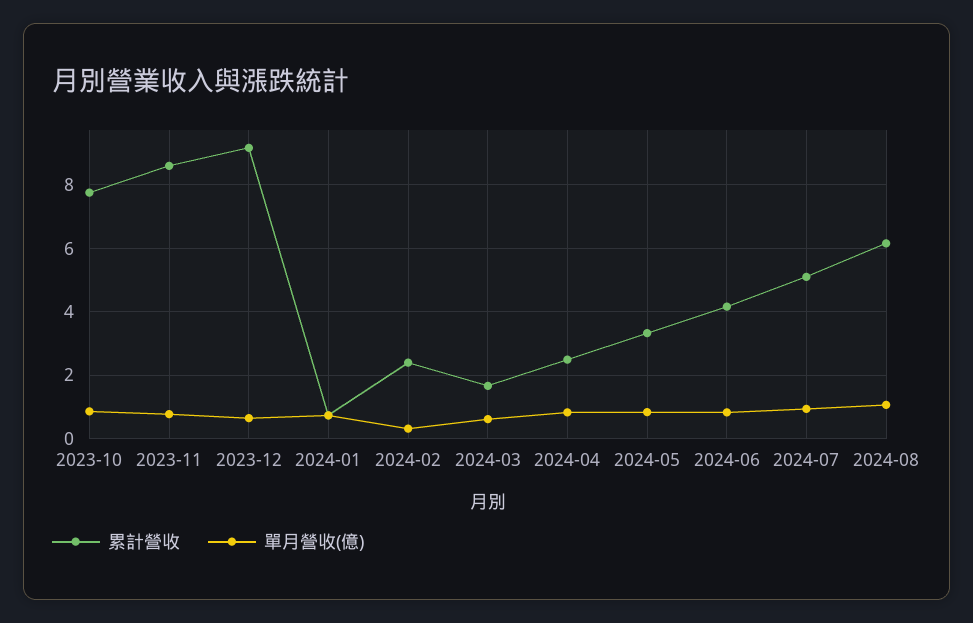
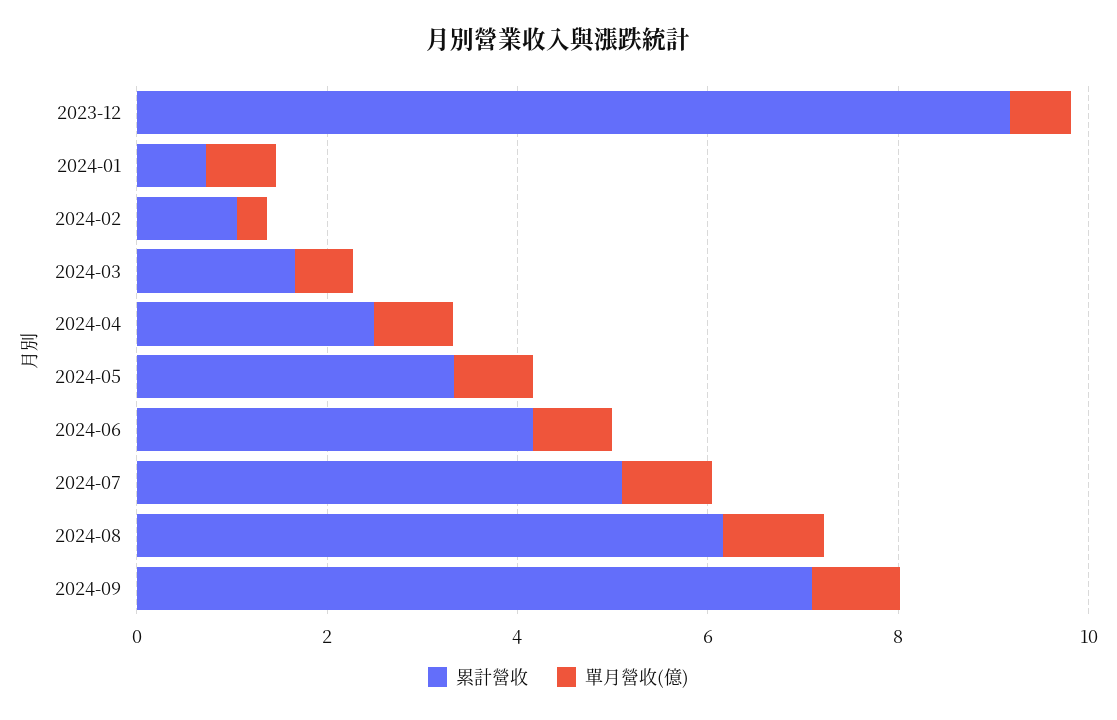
累計營收, 2023-10: 7.8 -> none
單月營收(億), 2023-10: 0.8 -> none
累計營收, 2023-11: 8.6 -> none
單月營收(億), 2023-11: 0.8 -> none
累計營收, 2024-02: 2.4 -> 1
累計營收, 2024-09: none -> 7
單月營收(億), 2024-09: none -> 1

